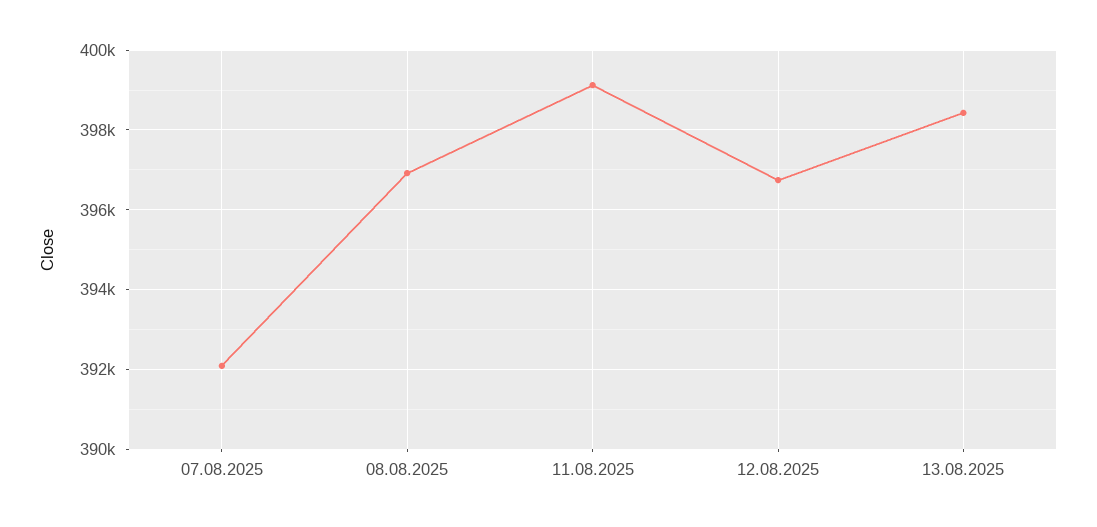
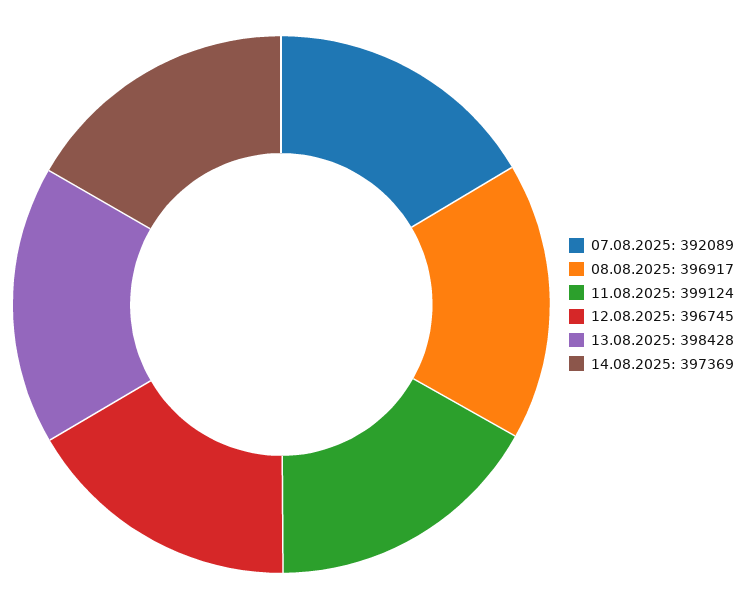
14.08.2025: none -> 397369

